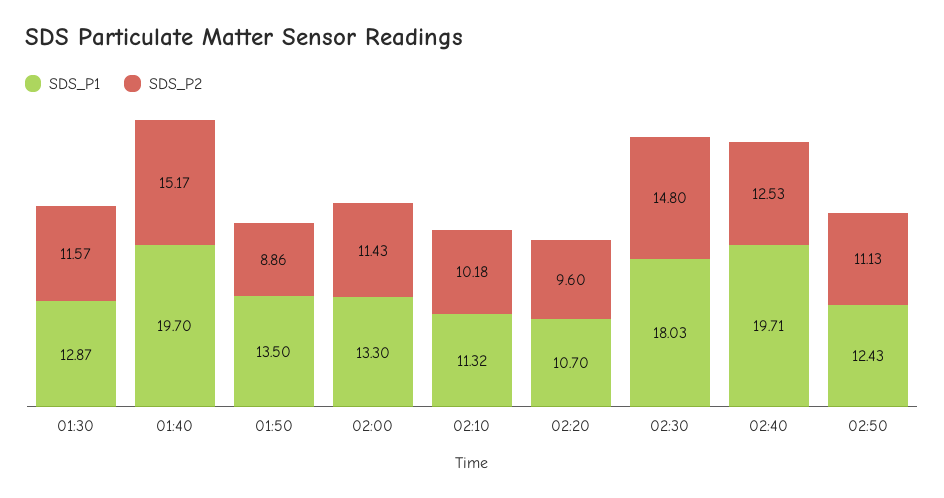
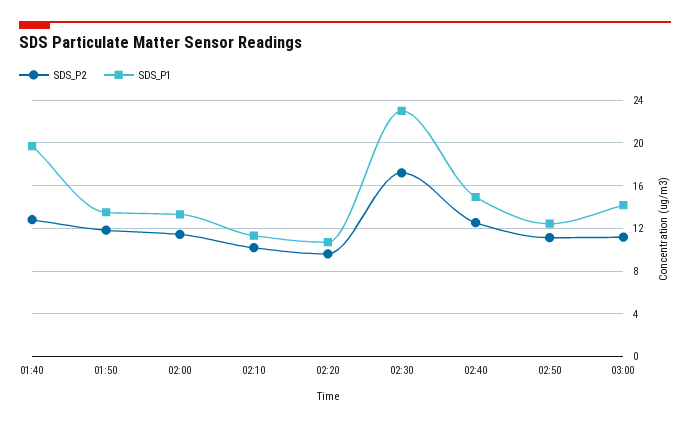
SDS_P1, 01:30: 12.87 -> none
SDS_P2, 01:30: 11.57 -> none
SDS_P2, 01:40: 15.17 -> 13
SDS_P2, 01:50: 8.86 -> 12
SDS_P1, 02:30: 18.03 -> 23
SDS_P2, 02:30: 14.8 -> 17
SDS_P1, 02:40: 19.71 -> 15
SDS_P2, 03:00: none -> 11
SDS_P1, 03:00: none -> 14

